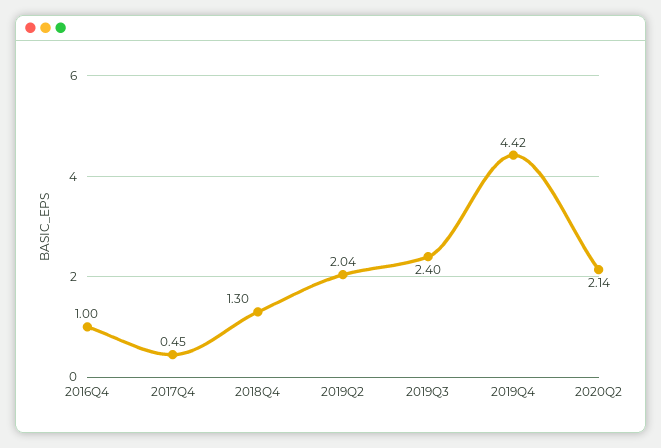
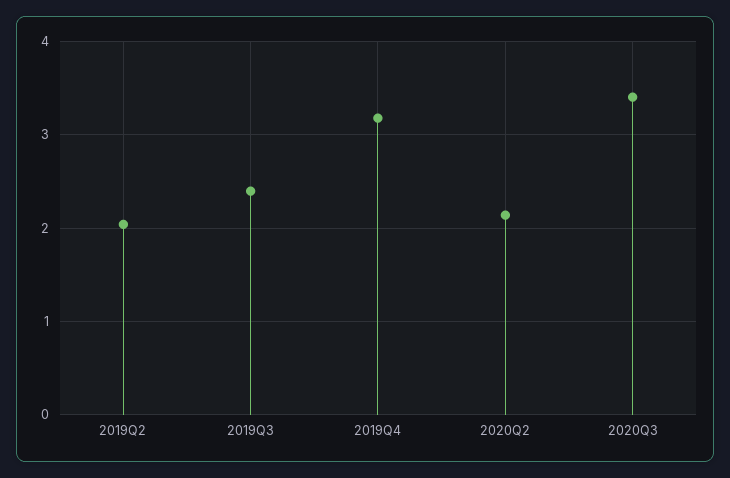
2016Q4: 1 -> none
2017Q4: 0.45 -> none
2018Q4: 1.3 -> none
2019Q4: 4.42 -> 3.2
2020Q3: none -> 3.4

